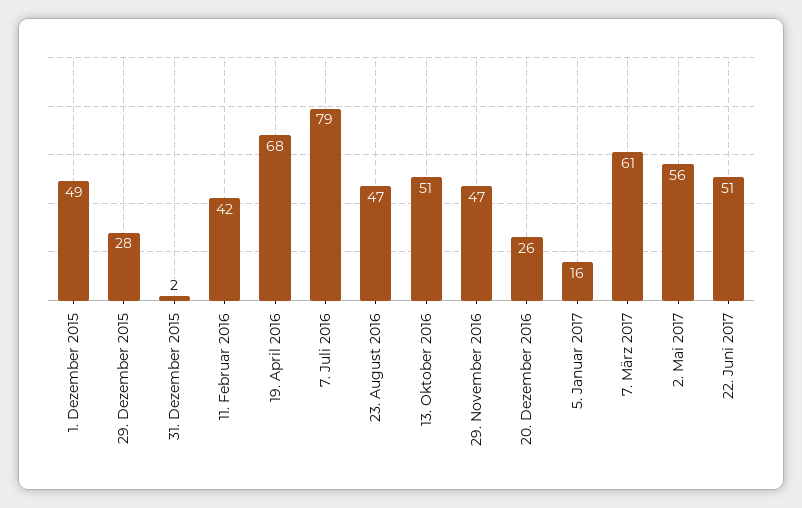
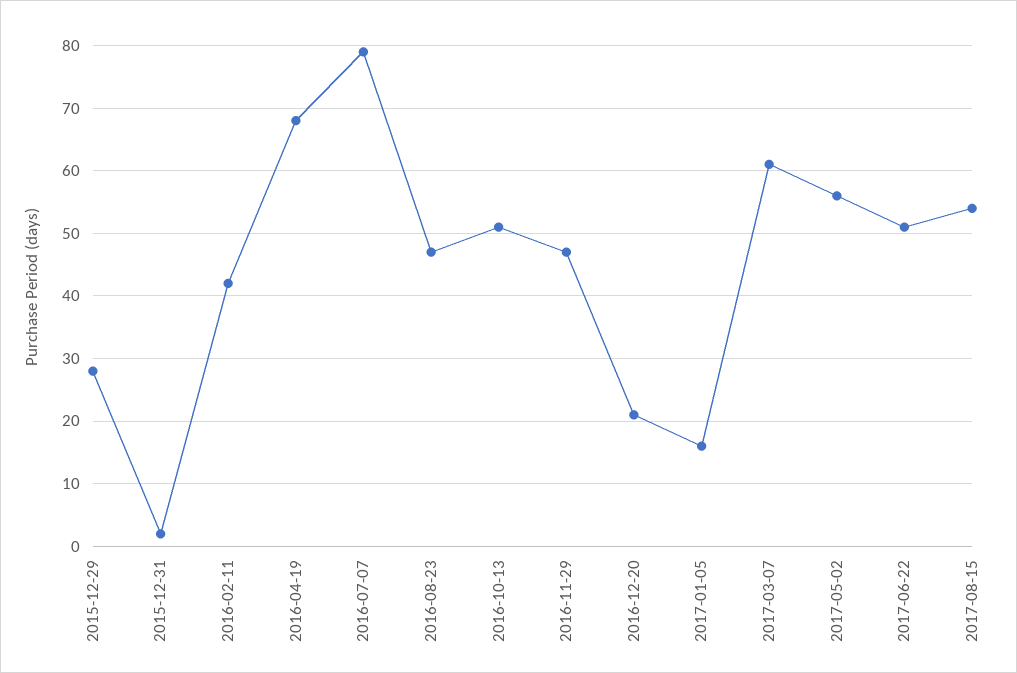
1. Dezember 2015: 49 -> none
20. Dezember 2016: 26 -> 21
2017-08-15: none -> 54

